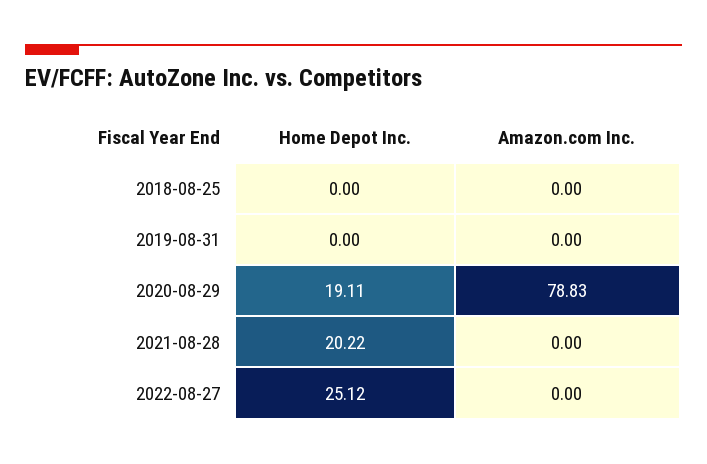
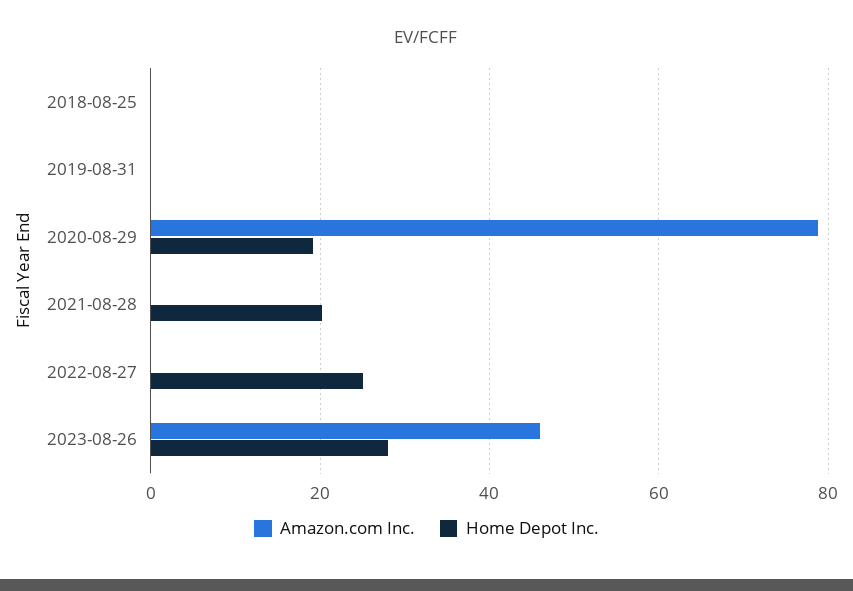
Amazon.com Inc., 2023-08-26: none -> 46
Home Depot Inc., 2023-08-26: none -> 28

